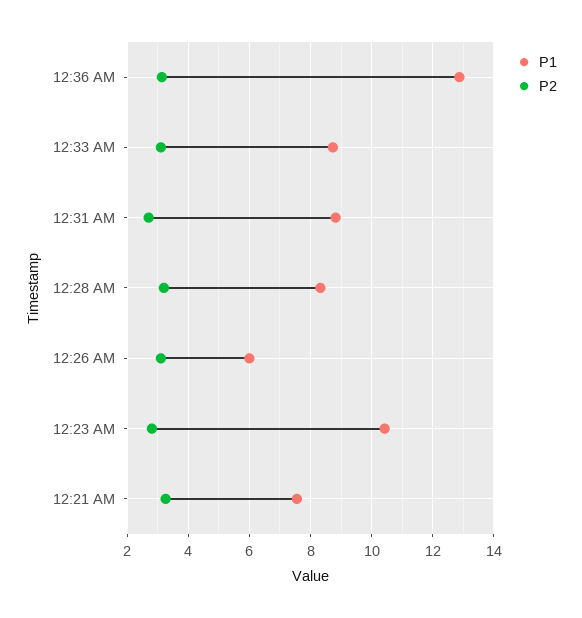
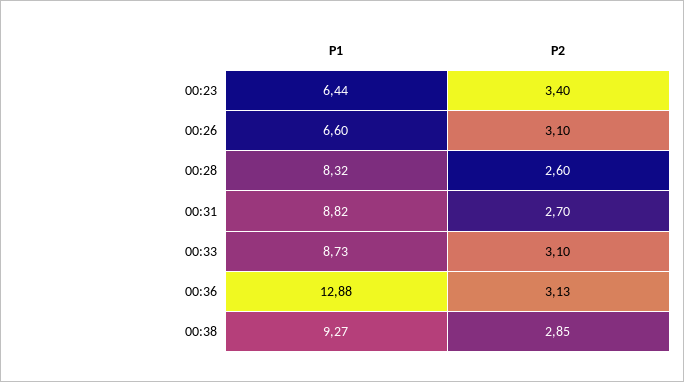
P2, 12:28 AM: 3.2 -> 2.6
P1, 12:26 AM: 6 -> 6.6
P1, 12:23 AM: 10.4 -> 6.44
P2, 12:23 AM: 2.8 -> 3.4
P1, 12:21 AM: 7.6 -> none
P2, 12:21 AM: 3.2 -> none
P1, 00:38: none -> 9.27
P2, 00:38: none -> 2.85

